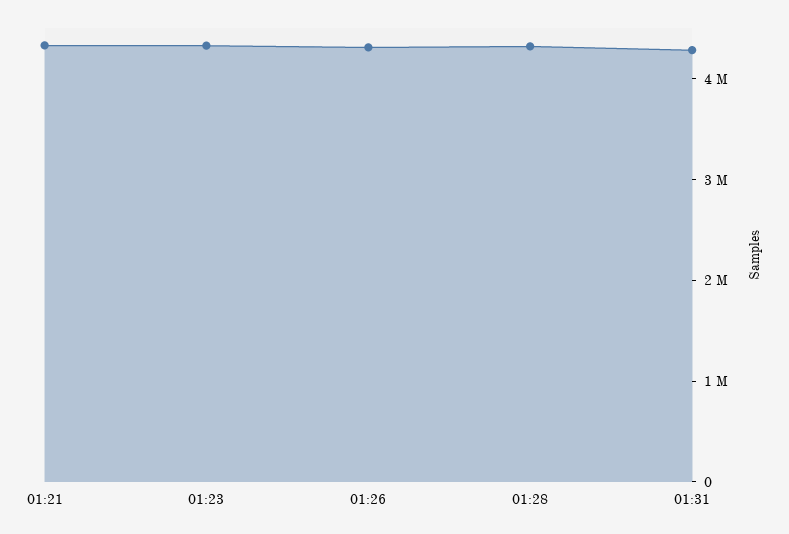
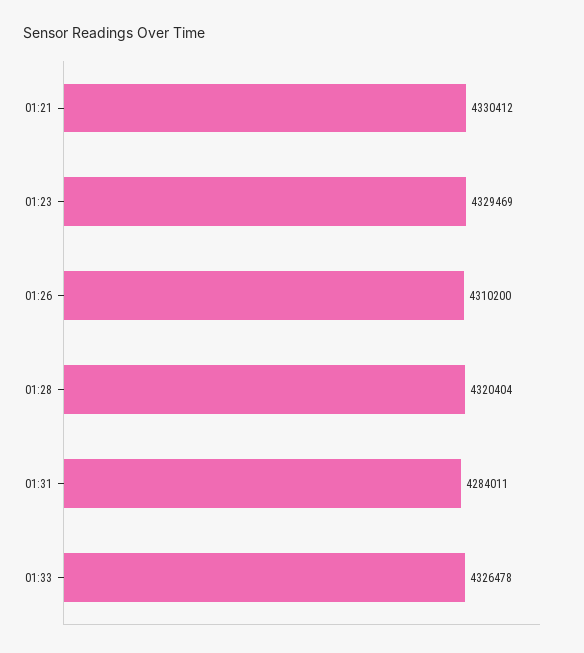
01:33: none -> 4326478

